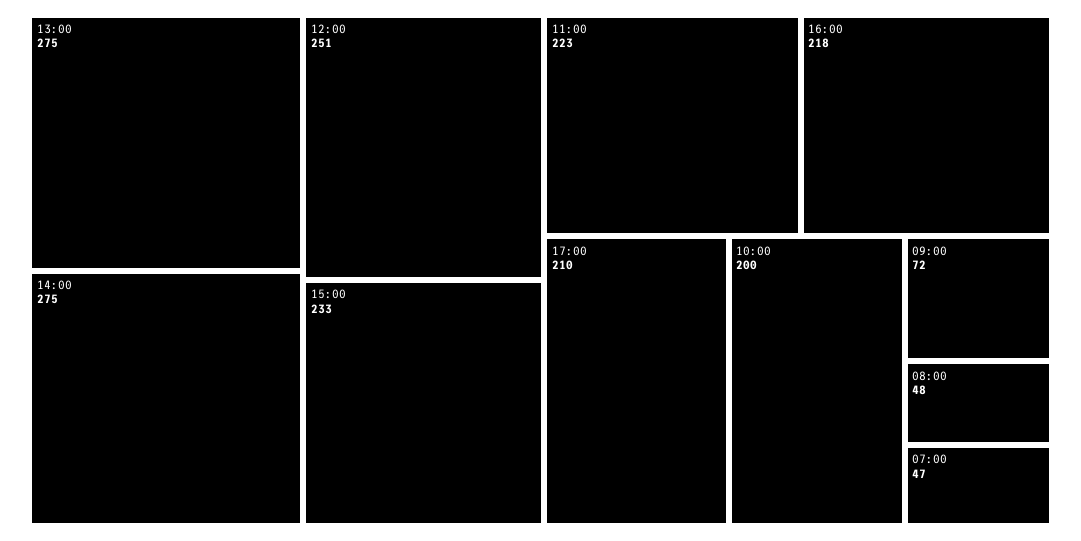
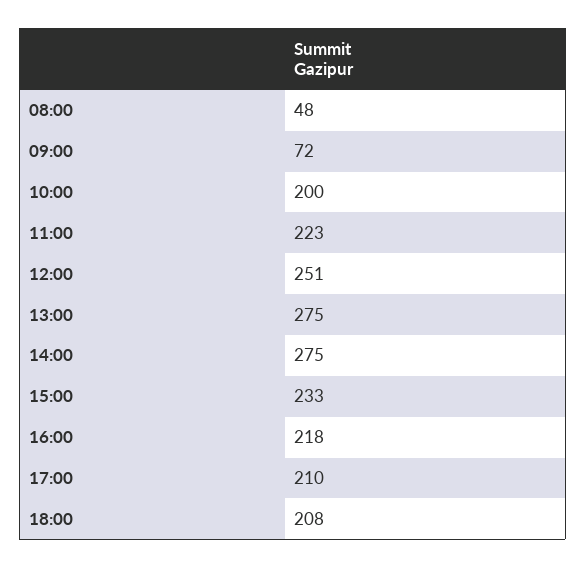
07:00: 47 -> none
18:00: none -> 208

